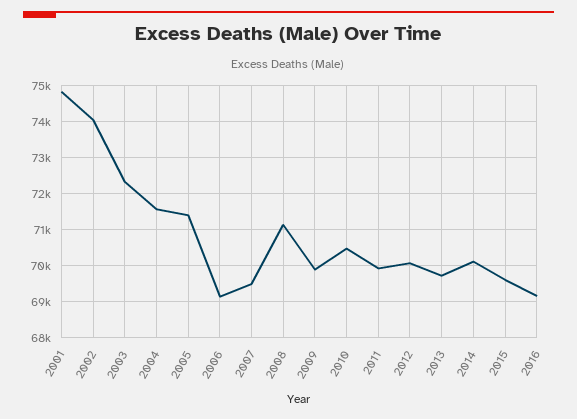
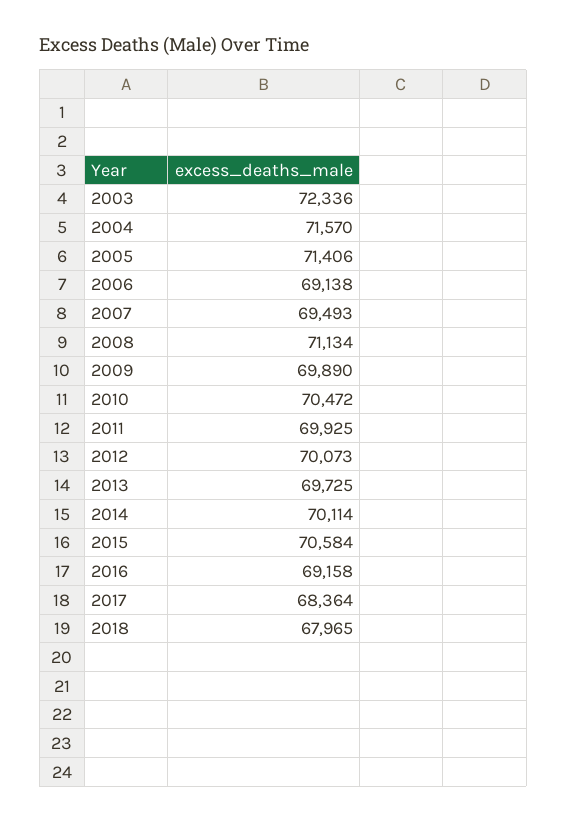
2001: 74800 -> none
2002: 74000 -> none
2015: 69600 -> 70584
2017: none -> 68364
2018: none -> 67965

